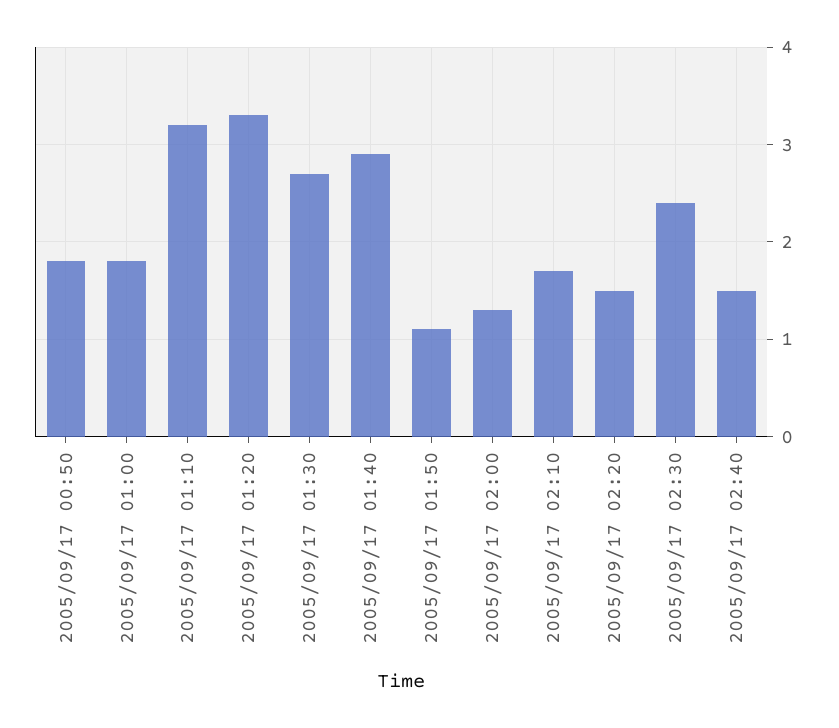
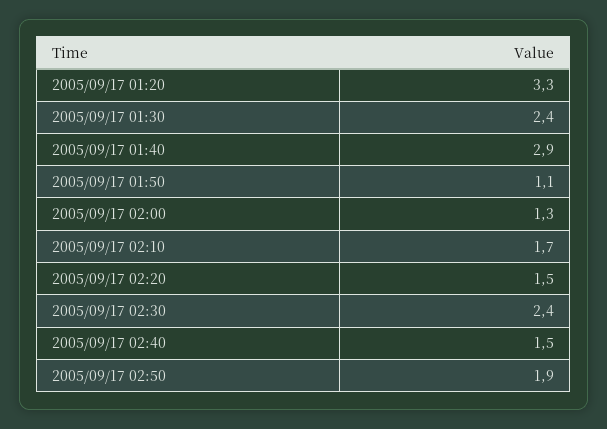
2005/09/17 00:50: 1.8 -> none
2005/09/17 01:00: 1.8 -> none
2005/09/17 01:10: 3.2 -> none
2005/09/17 01:30: 2.7 -> 2.4
2005/09/17 02:50: none -> 1.9

